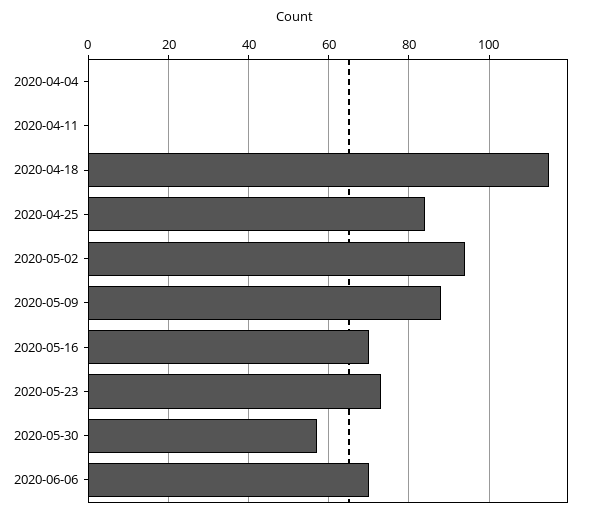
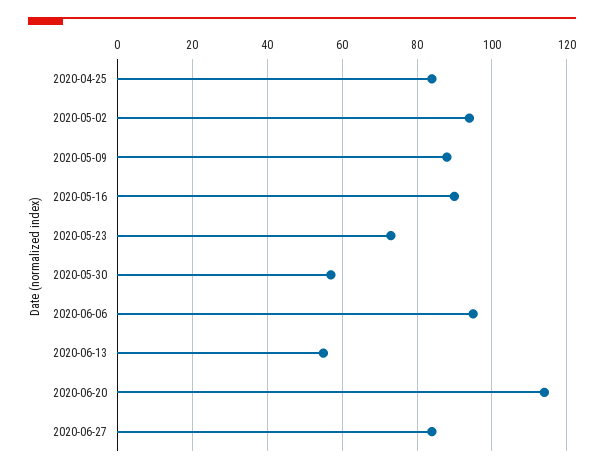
2020-04-04: 0 -> none
2020-04-11: 0 -> none
2020-04-18: 115 -> none
2020-05-16: 70 -> 90
2020-06-06: 70 -> 95
2020-06-13: none -> 55
2020-06-20: none -> 115
2020-06-27: none -> 85

